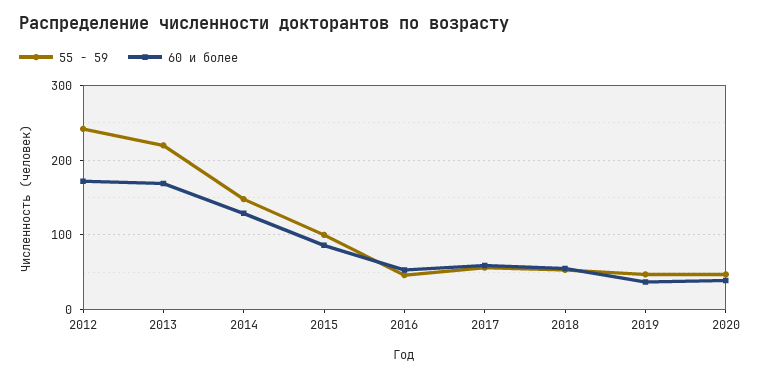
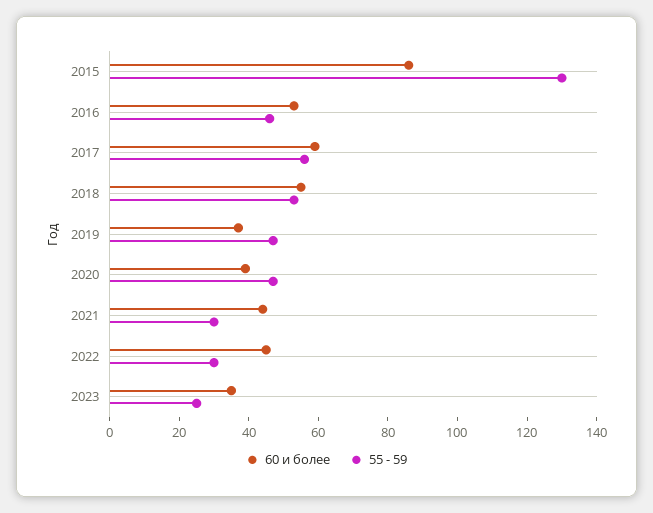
55 - 59, 2012: 240 -> none
60 и более, 2012: 170 -> none
55 - 59, 2013: 220 -> none
60 и более, 2013: 170 -> none
55 - 59, 2014: 150 -> none
60 и более, 2014: 130 -> none
55 - 59, 2015: 100 -> 130
60 и более, 2021: none -> 45
55 - 59, 2021: none -> 30
60 и более, 2022: none -> 45
55 - 59, 2022: none -> 30
60 и более, 2023: none -> 35
55 - 59, 2023: none -> 25

